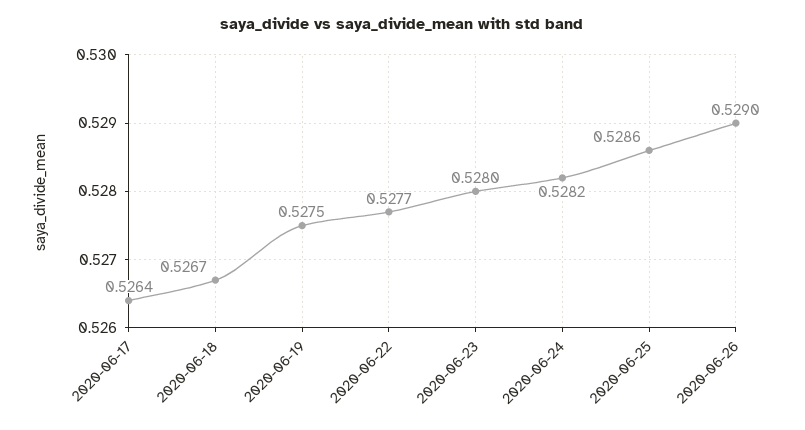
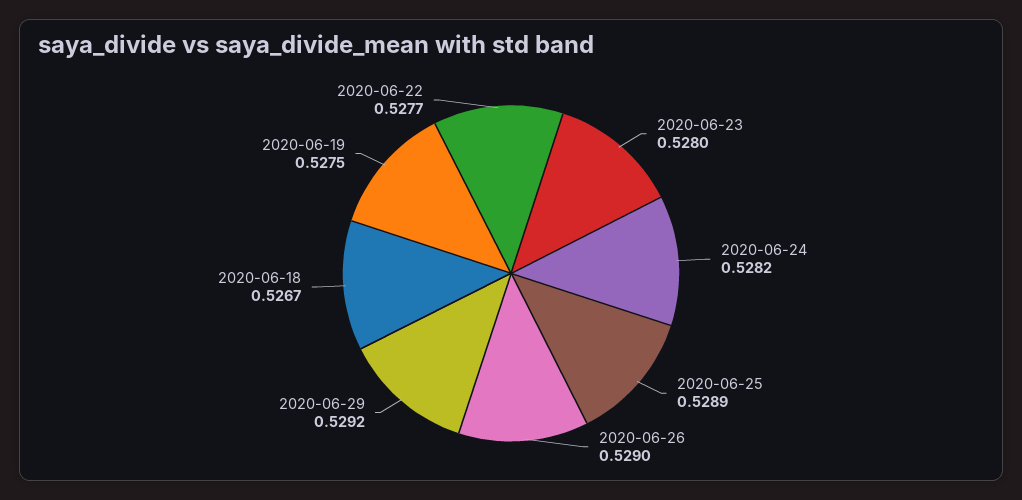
2020-06-17: 0.5264 -> none
2020-06-25: 0.5286 -> 0.5289
2020-06-29: none -> 0.5292

